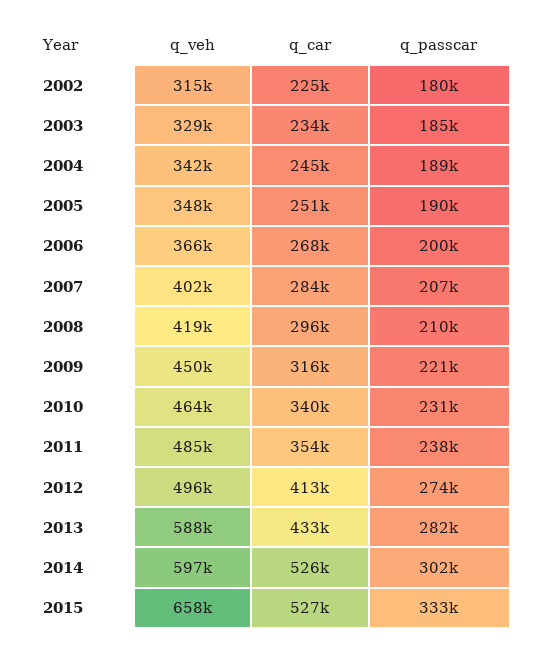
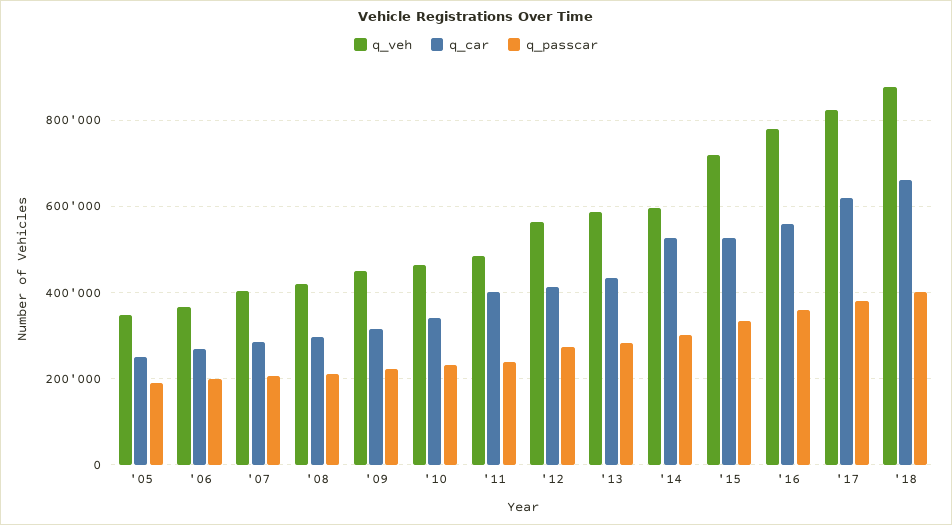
q_veh, 2002: 315000 -> none
q_car, 2002: 225000 -> none
q_passcar, 2002: 180000 -> none
q_veh, 2003: 329000 -> none
q_car, 2003: 234000 -> none
q_passcar, 2003: 185000 -> none
q_veh, 2004: 342000 -> none
q_car, 2004: 245000 -> none
q_passcar, 2004: 189000 -> none
q_car, 2011: 354000 -> 400000
q_veh, 2012: 496000 -> 560000
q_veh, 2015: 658000 -> 720000
q_veh, '16: none -> 780000
q_car, '16: none -> 560000
q_passcar, '16: none -> 360000
q_veh, '17: none -> 820000
q_car, '17: none -> 620000
q_passcar, '17: none -> 380000
q_veh, '18: none -> 880000
q_car, '18: none -> 660000
q_passcar, '18: none -> 400000

